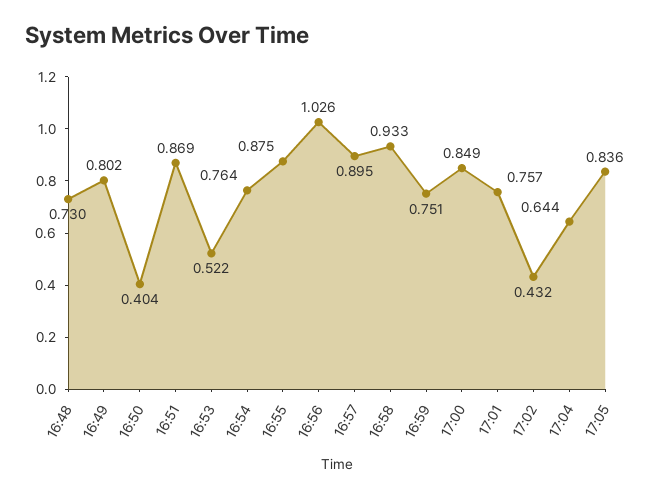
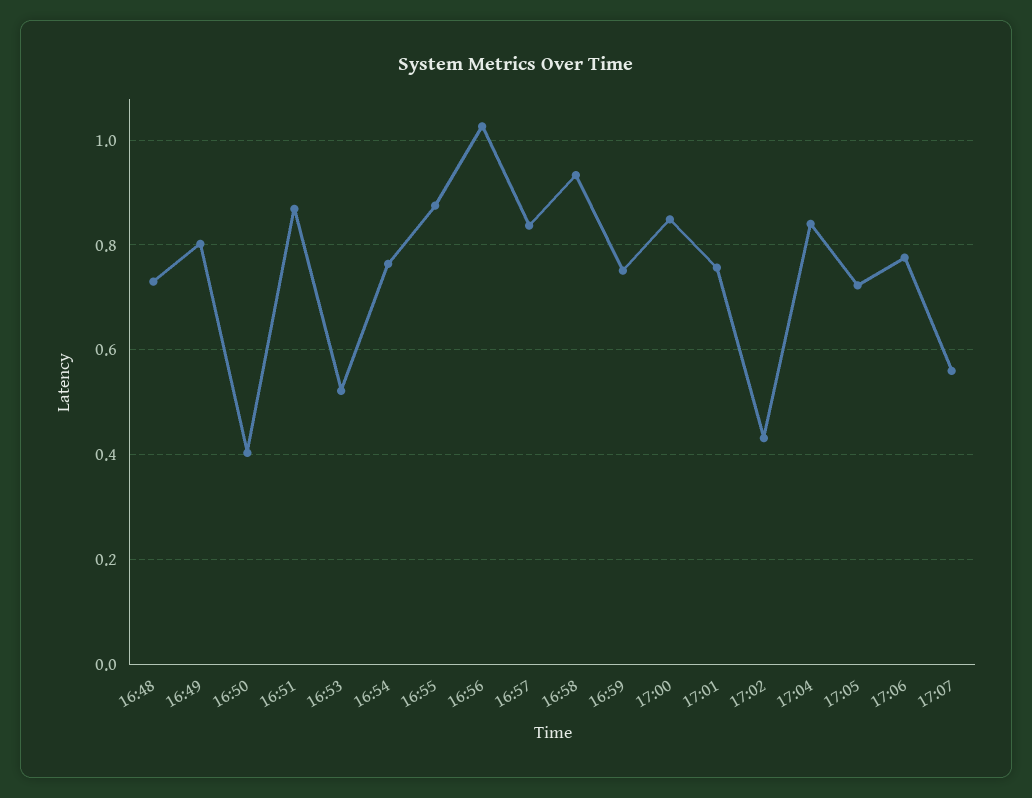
16:57: 0.895 -> 0.84
17:04: 0.644 -> 0.84
17:05: 0.836 -> 0.72
17:06: none -> 0.78
17:07: none -> 0.56

